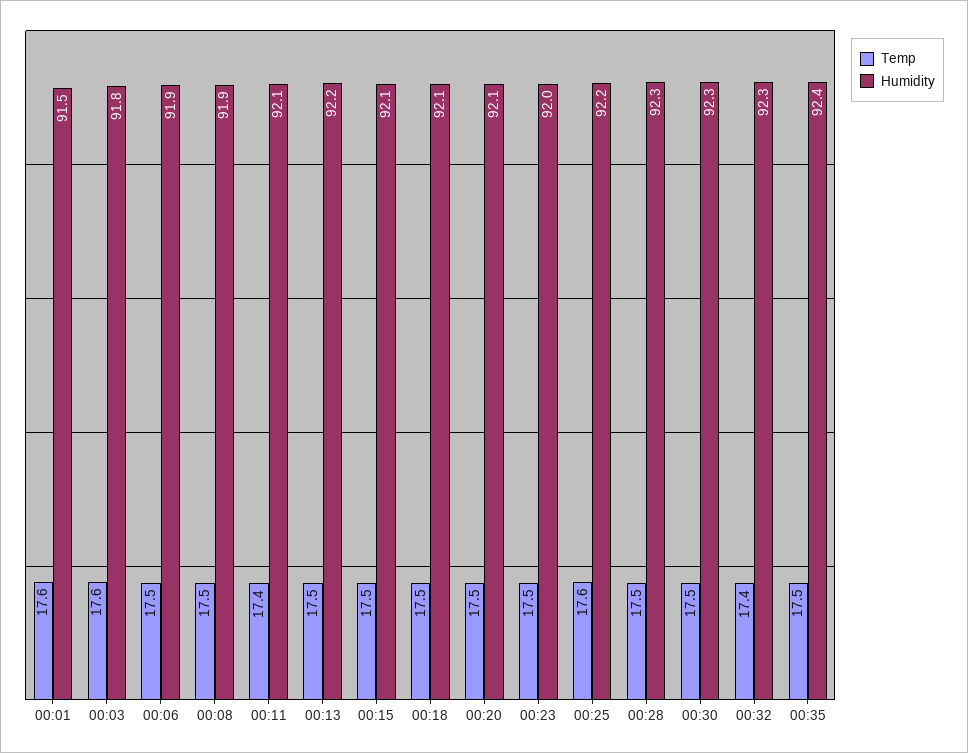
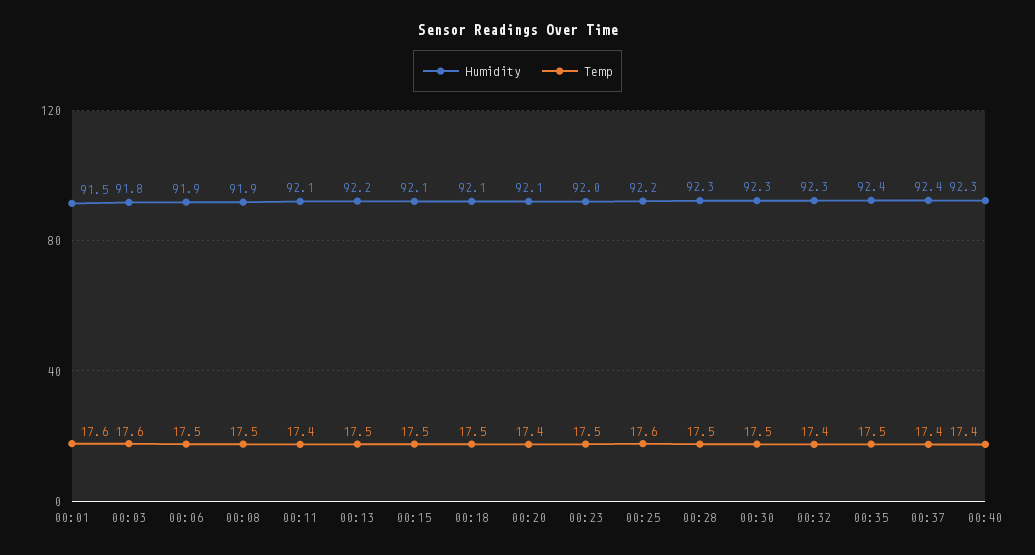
Temp, 00:20: 17.5 -> 17.4
Humidity, 00:37: none -> 92.4
Temp, 00:37: none -> 17.4
Humidity, 00:40: none -> 92.3
Temp, 00:40: none -> 17.4

